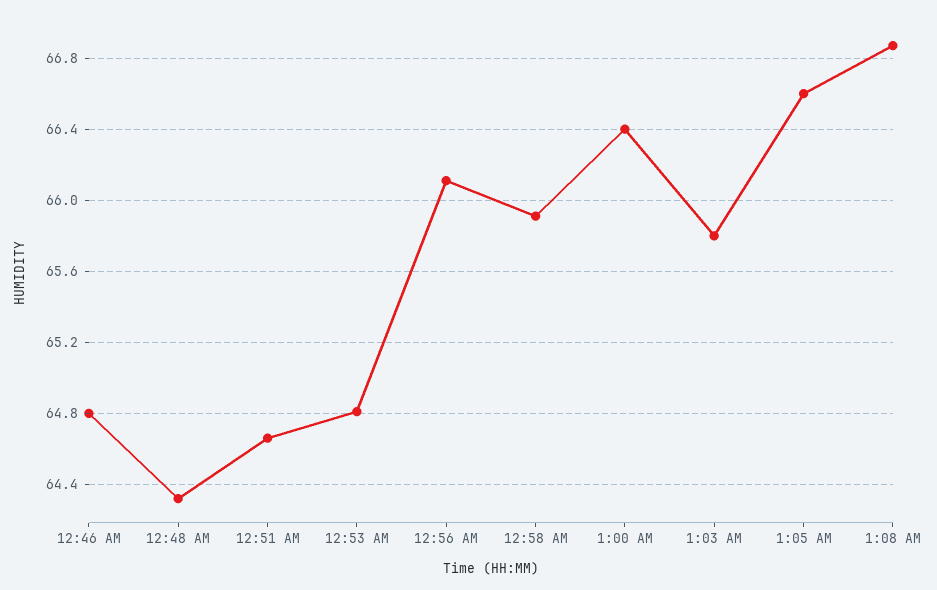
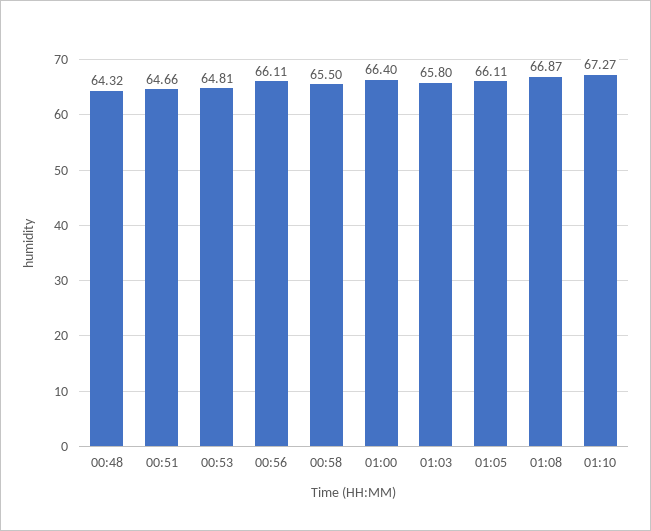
12:46 AM: 64.8 -> none
12:58 AM: 65.9 -> 65.5
1:05 AM: 66.6 -> 66.11
01:10: none -> 67.27

